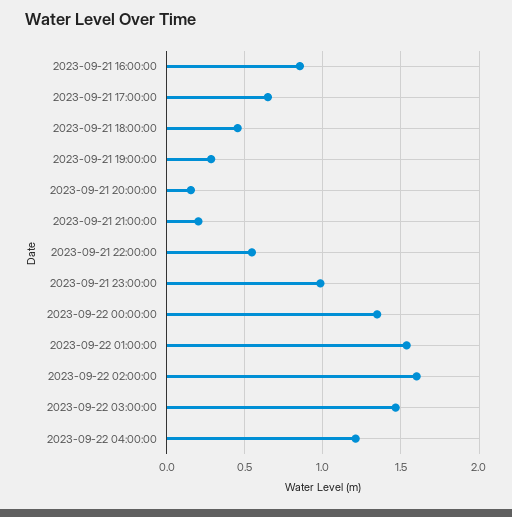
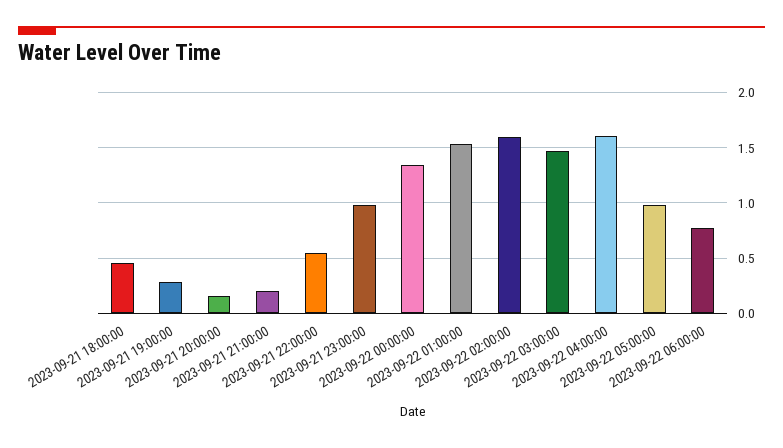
2023-09-21 16:00:00: 0.85 -> none
2023-09-21 17:00:00: 0.65 -> none
2023-09-22 04:00:00: 1.2 -> 1.6
2023-09-22 05:00:00: none -> 1
2023-09-22 06:00:00: none -> 0.8

